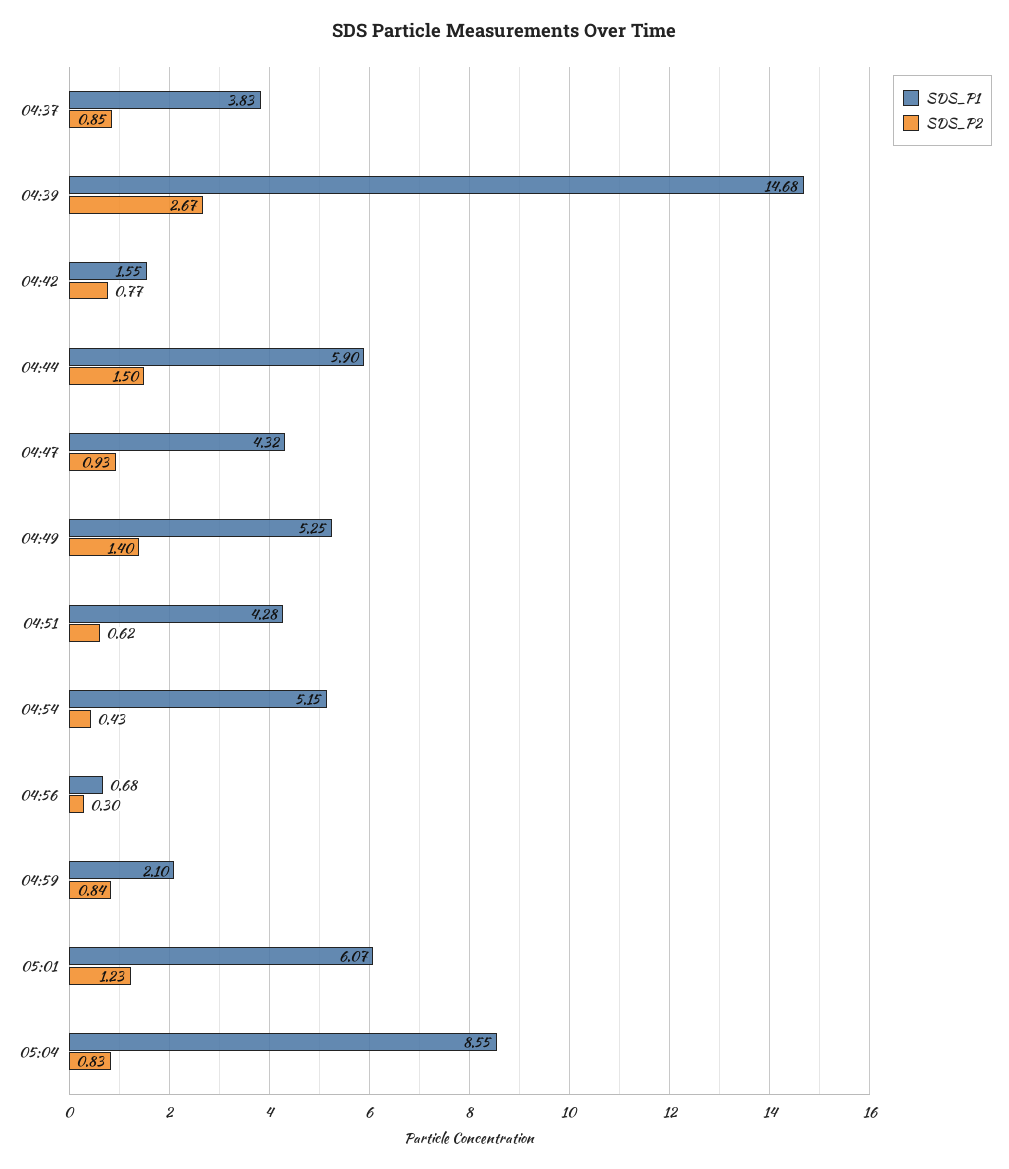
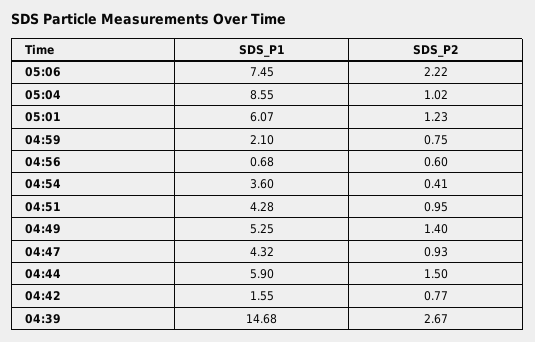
SDS_P1, 04:37: 3.83 -> none
SDS_P2, 04:37: 0.85 -> none
SDS_P2, 04:51: 0.62 -> 0.95
SDS_P1, 04:54: 5.15 -> 3.6
SDS_P2, 04:54: 0.43 -> 0.41
SDS_P2, 04:56: 0.3 -> 0.6
SDS_P2, 04:59: 0.84 -> 0.75
SDS_P2, 05:04: 0.83 -> 1.02
SDS_P1, 05:06: none -> 7.45
SDS_P2, 05:06: none -> 2.22

